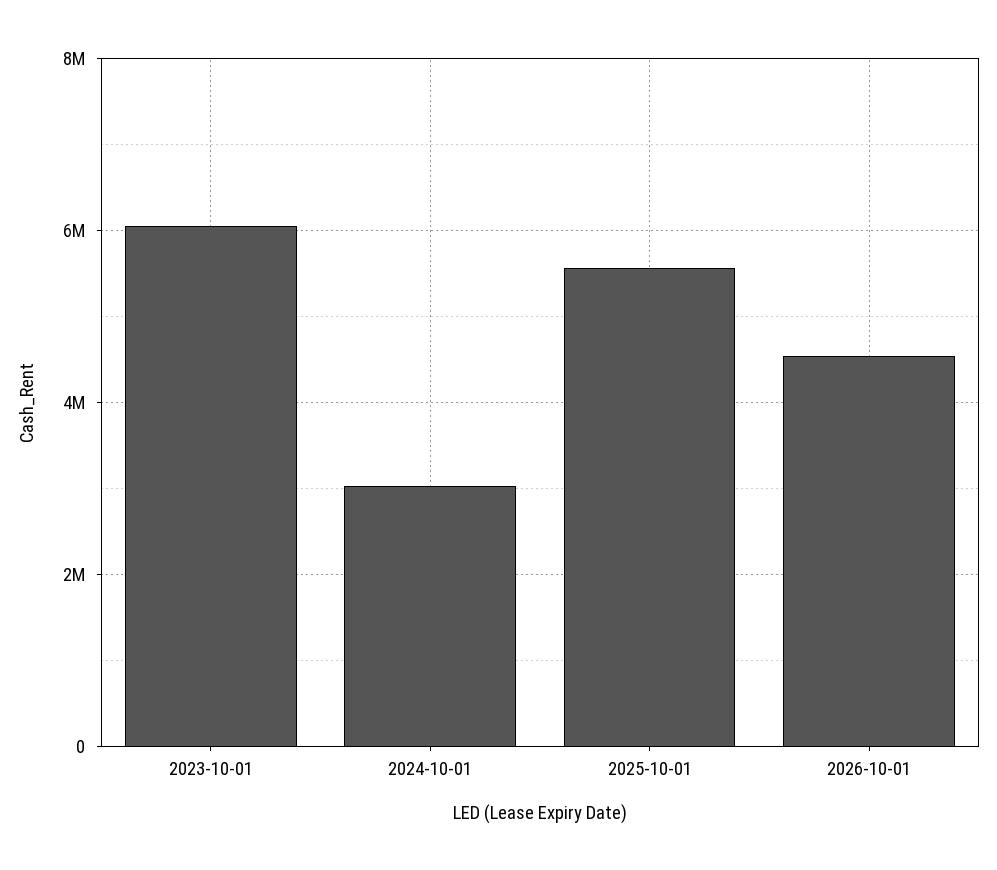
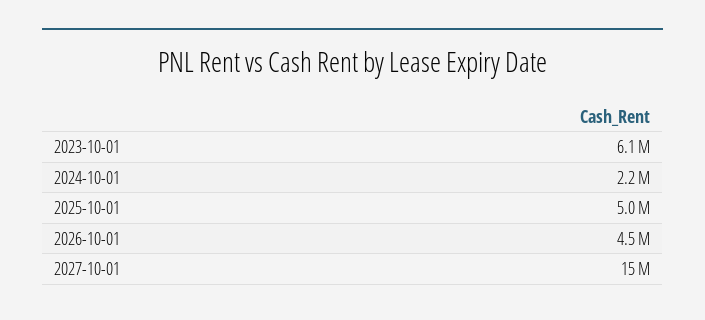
2024-10-01: 3000000 -> 2200000
2025-10-01: 5600000 -> 5000000
2027-10-01: none -> 15000000

